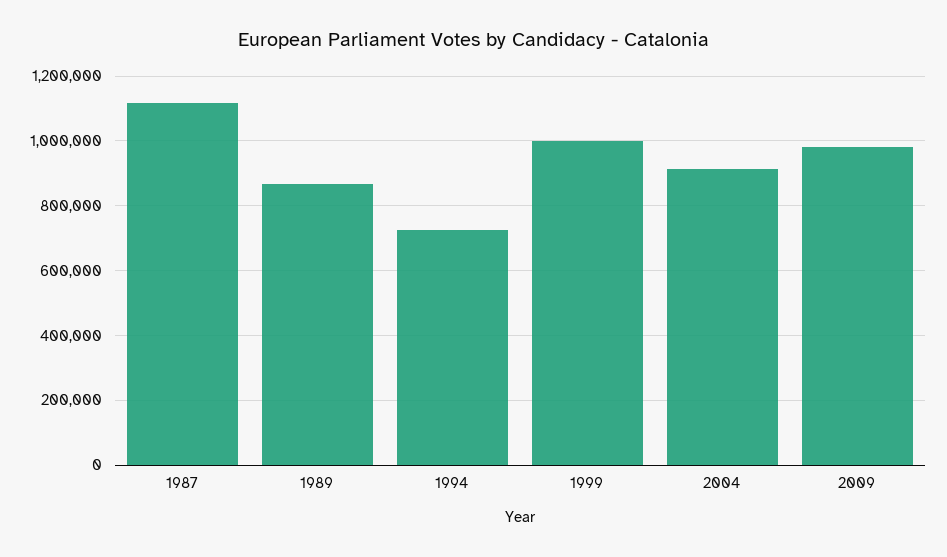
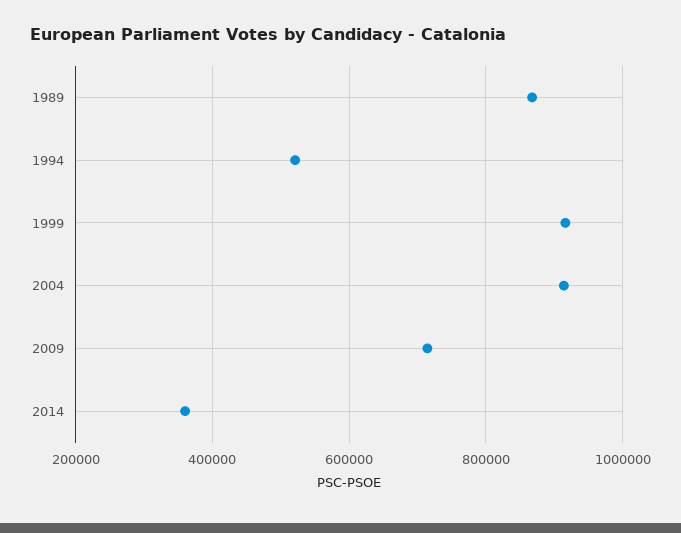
1987: 1120000 -> none
1994: 720000 -> 520000
1999: 1000000 -> 920000
2009: 980000 -> 720000
2014: none -> 360000

